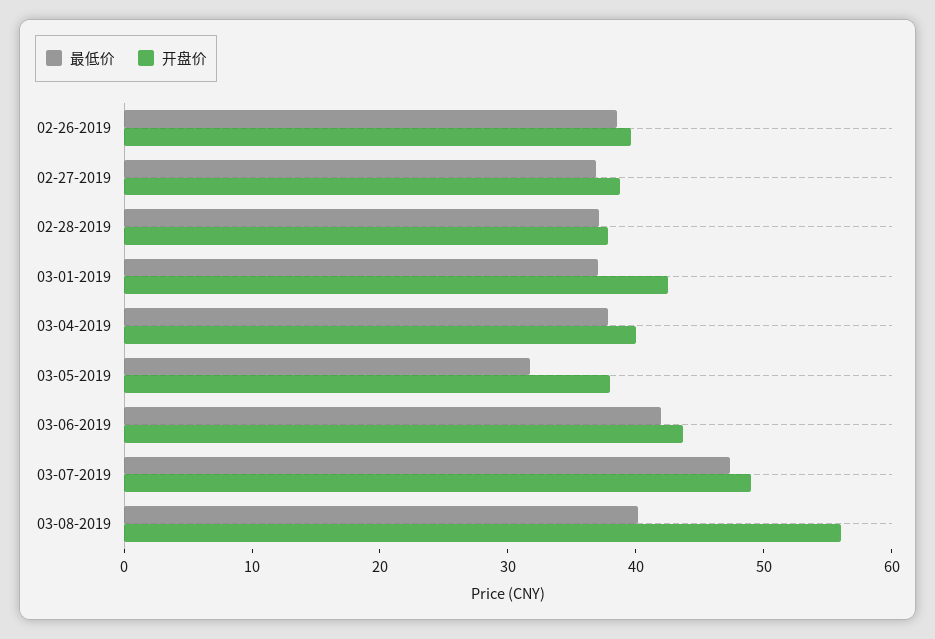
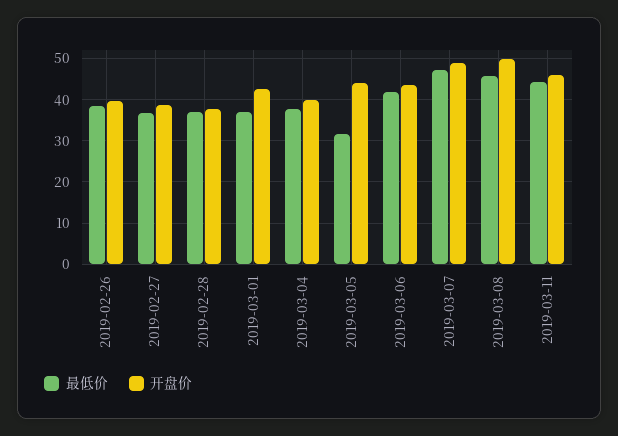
开盘价, 03-05-2019: 38 -> 44
最低价, 03-08-2019: 40 -> 46
开盘价, 03-08-2019: 56 -> 50
最低价, 2019-03-11: none -> 44
开盘价, 2019-03-11: none -> 46

